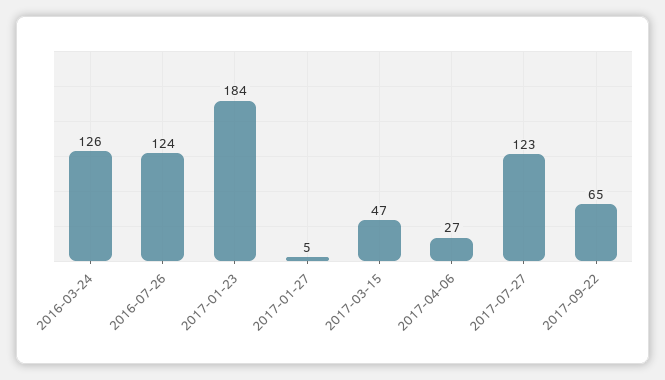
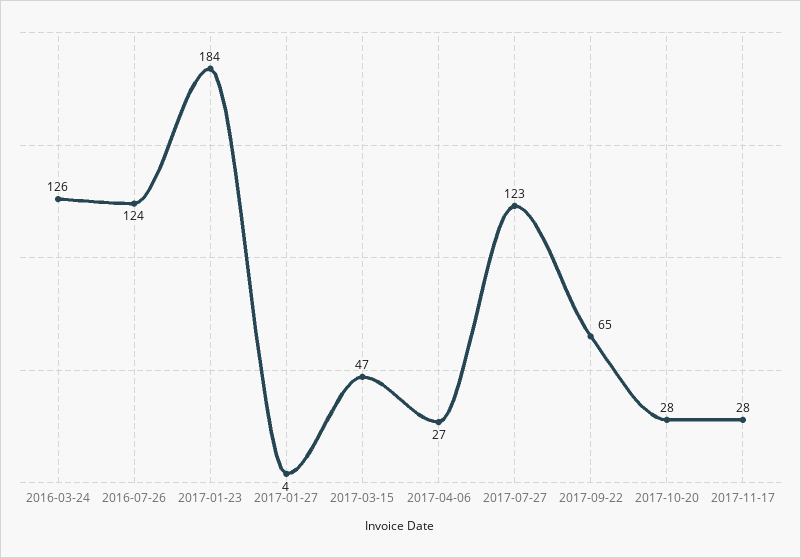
2017-01-27: 5 -> 4
2017-10-20: none -> 28
2017-11-17: none -> 28

